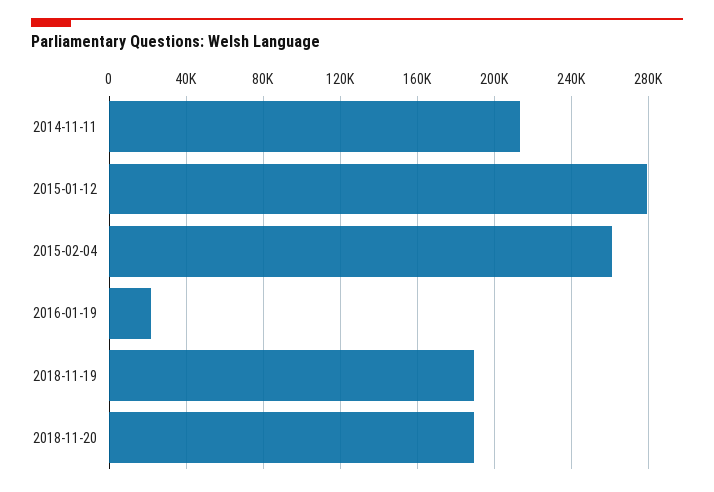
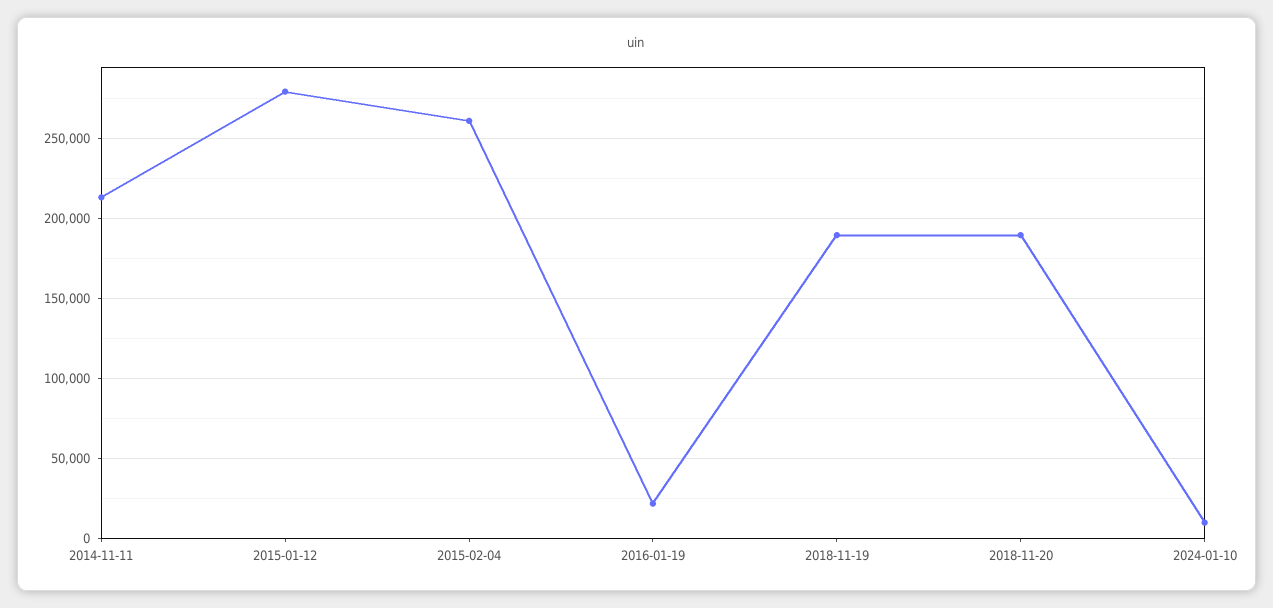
2024-01-10: none -> 10000

